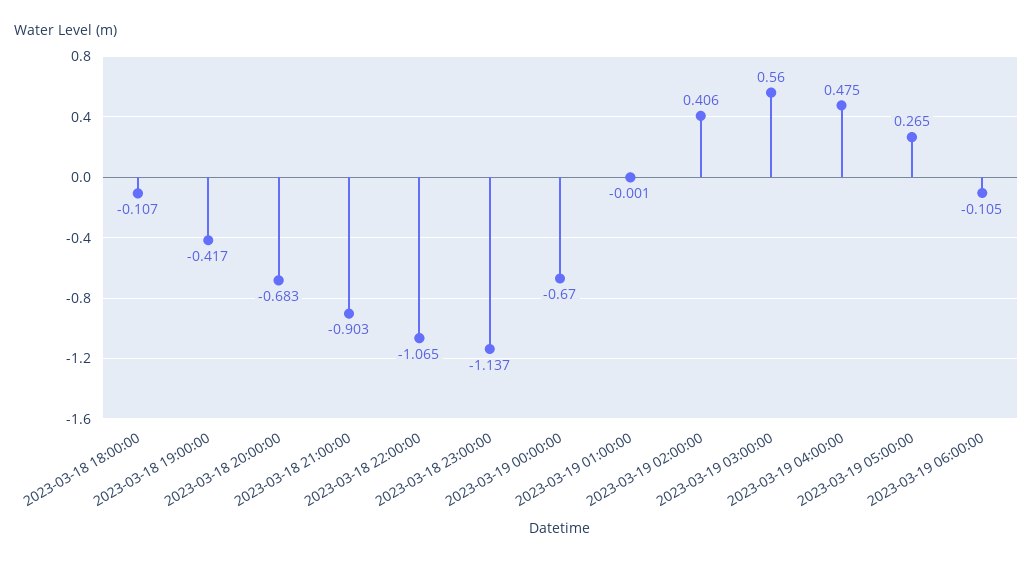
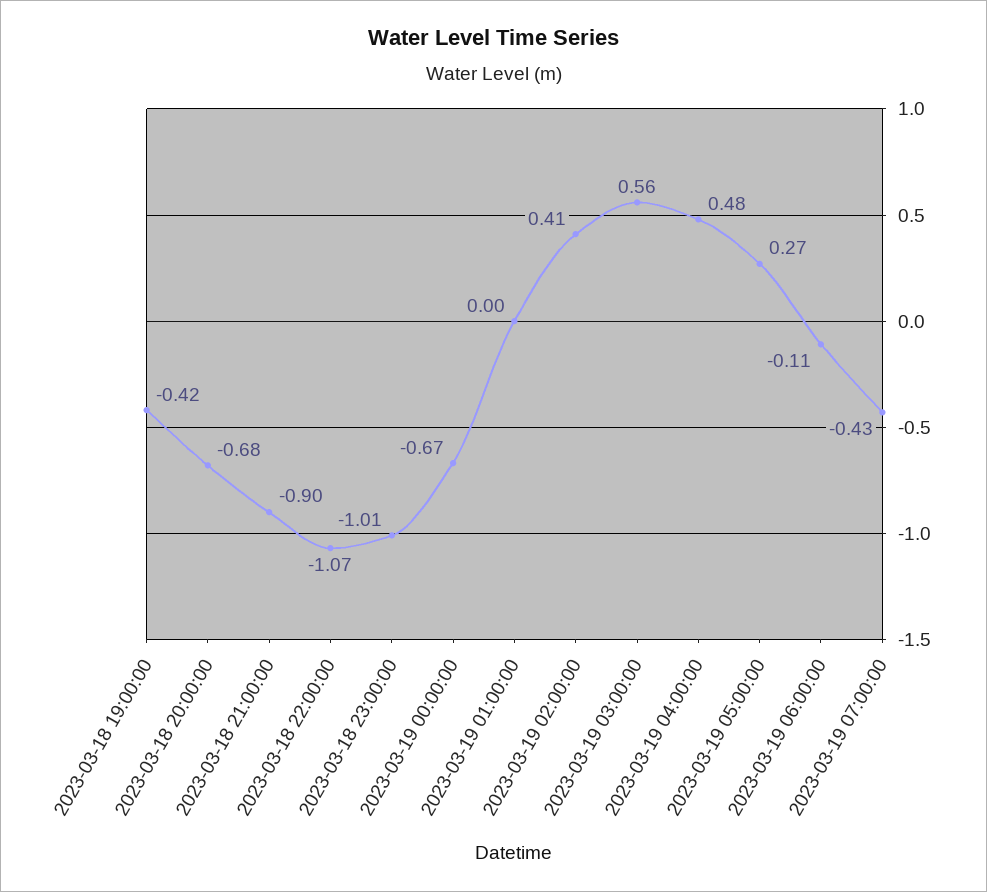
2023-03-18 18:00:00: -0.107 -> none
2023-03-18 23:00:00: -1.137 -> -1.01
2023-03-19 07:00:00: none -> -0.43

